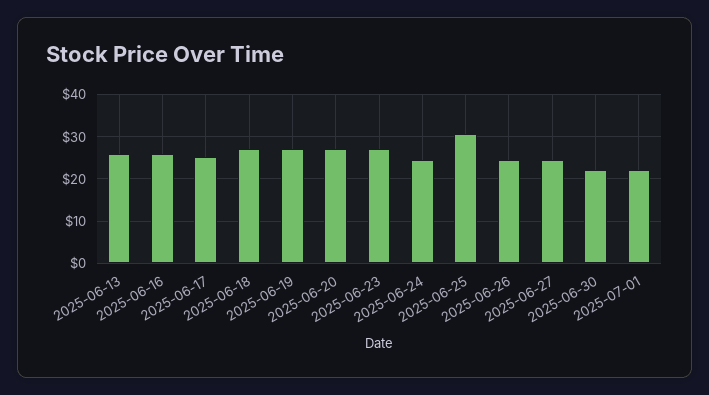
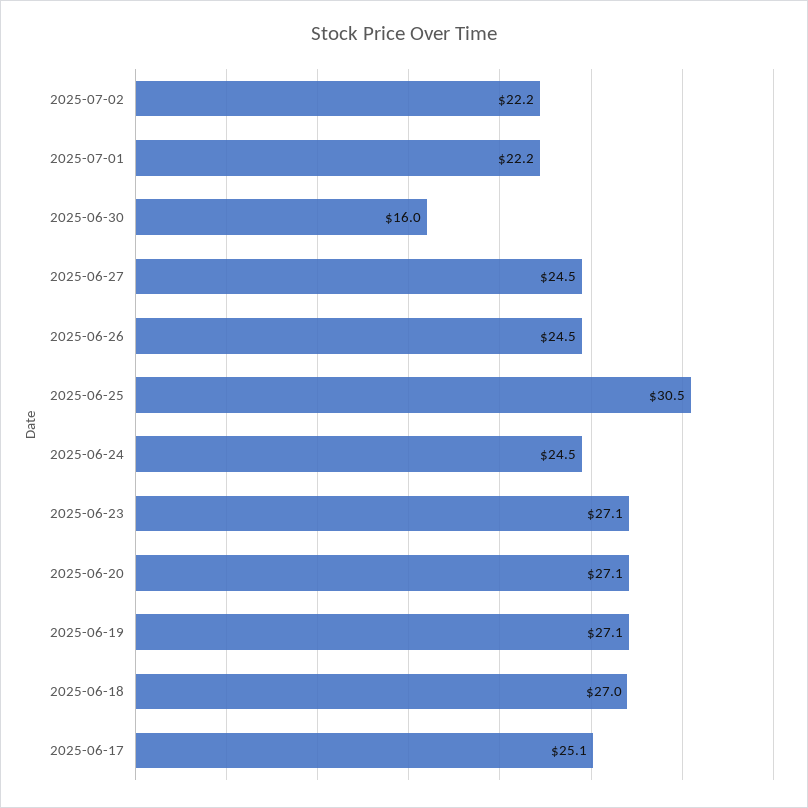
2025-06-13: 26 -> none
2025-06-16: 26 -> none
2025-06-30: 22 -> 16
2025-07-02: none -> 22.2

